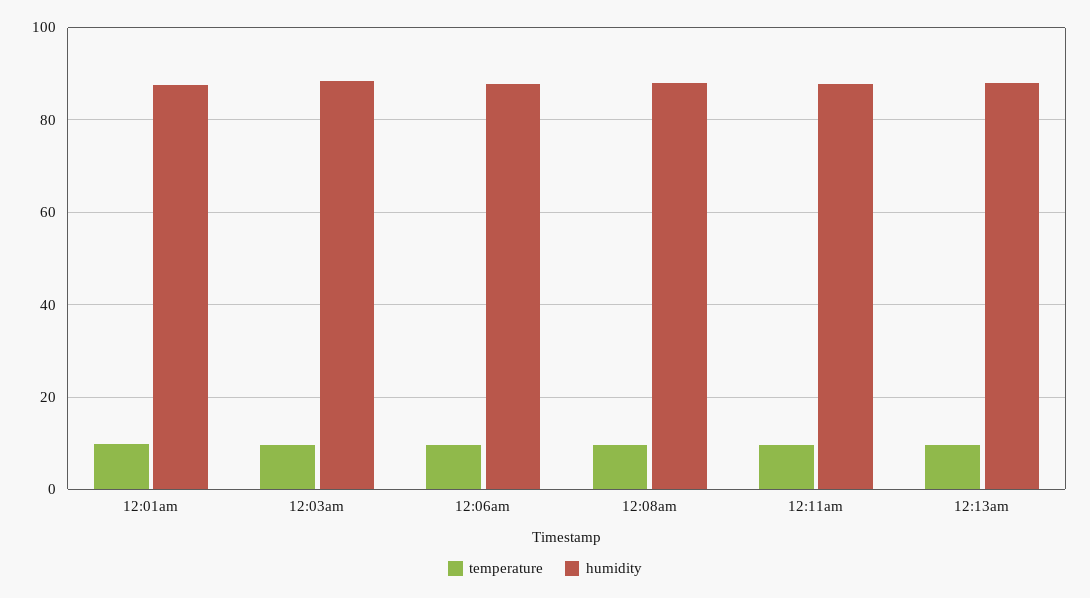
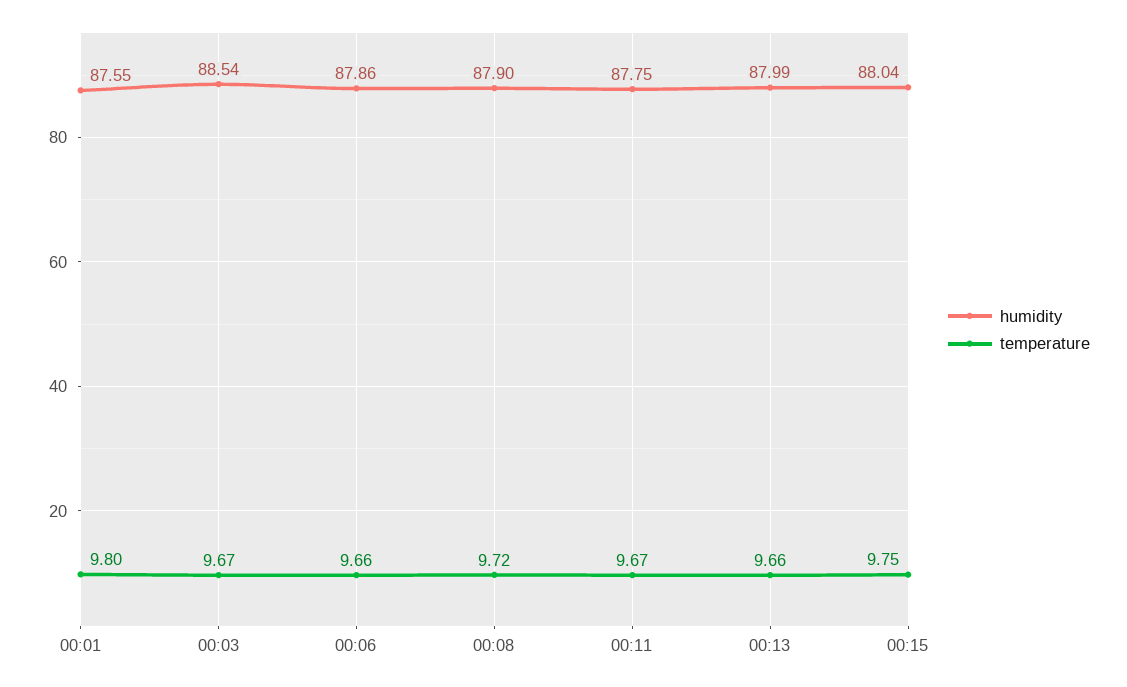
humidity, 00:15: none -> 88.04
temperature, 00:15: none -> 9.75

